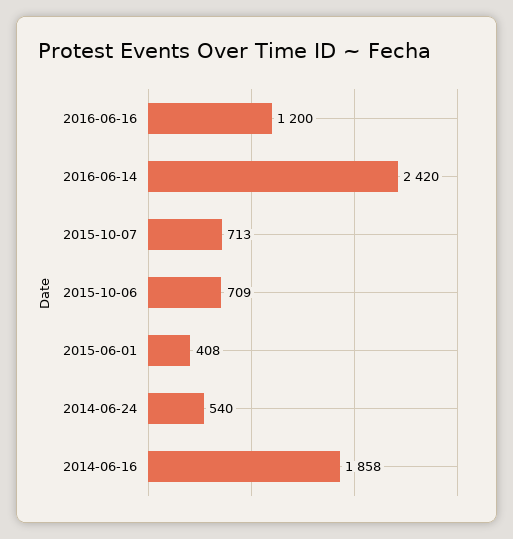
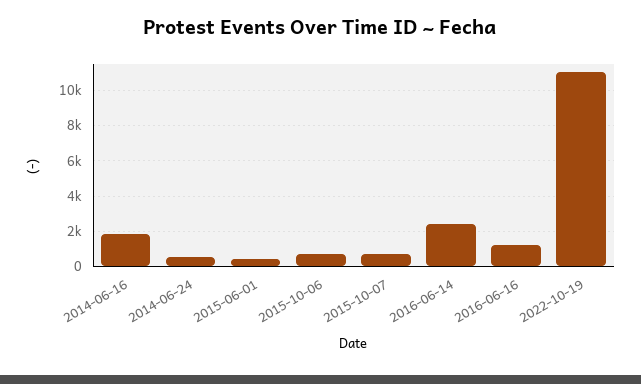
2022-10-19: none -> 11000

